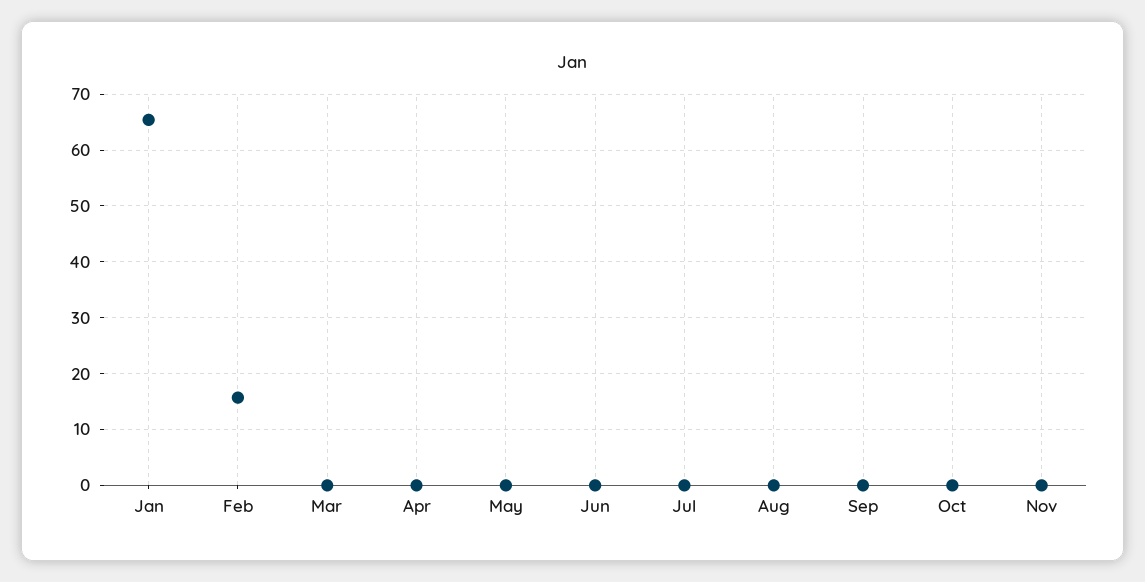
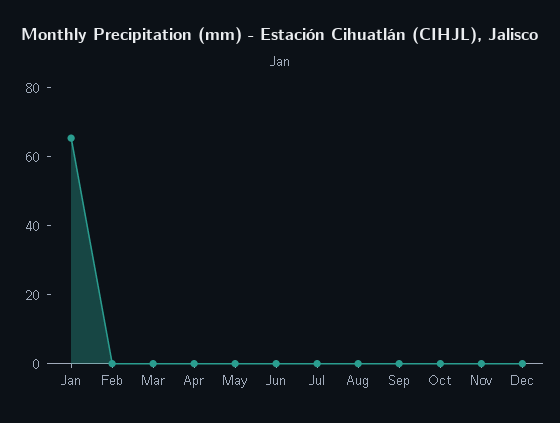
Feb: 16 -> 0
Dec: none -> 0

